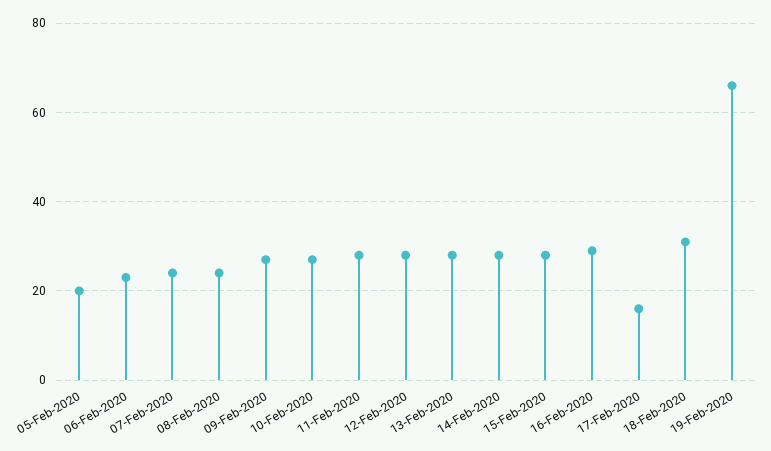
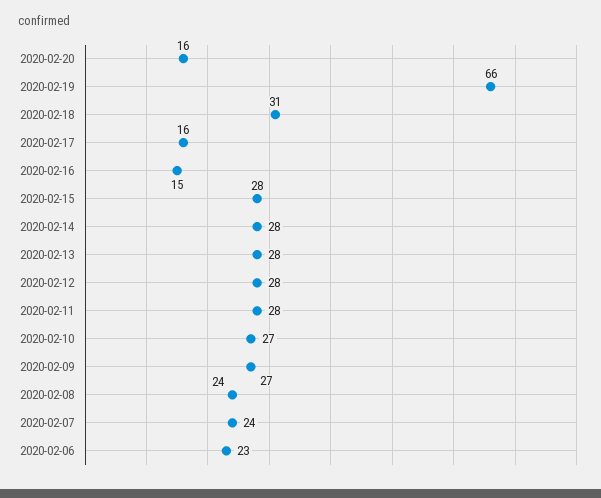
05-Feb-2020: 20 -> none
16-Feb-2020: 30 -> 15
2020-02-20: none -> 16

